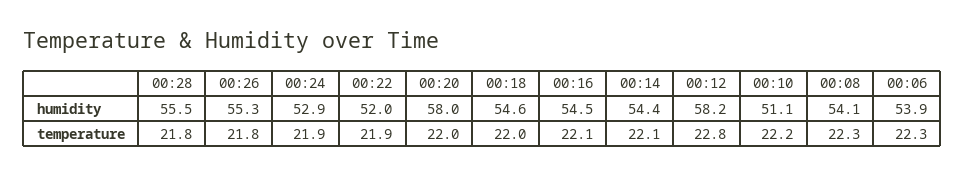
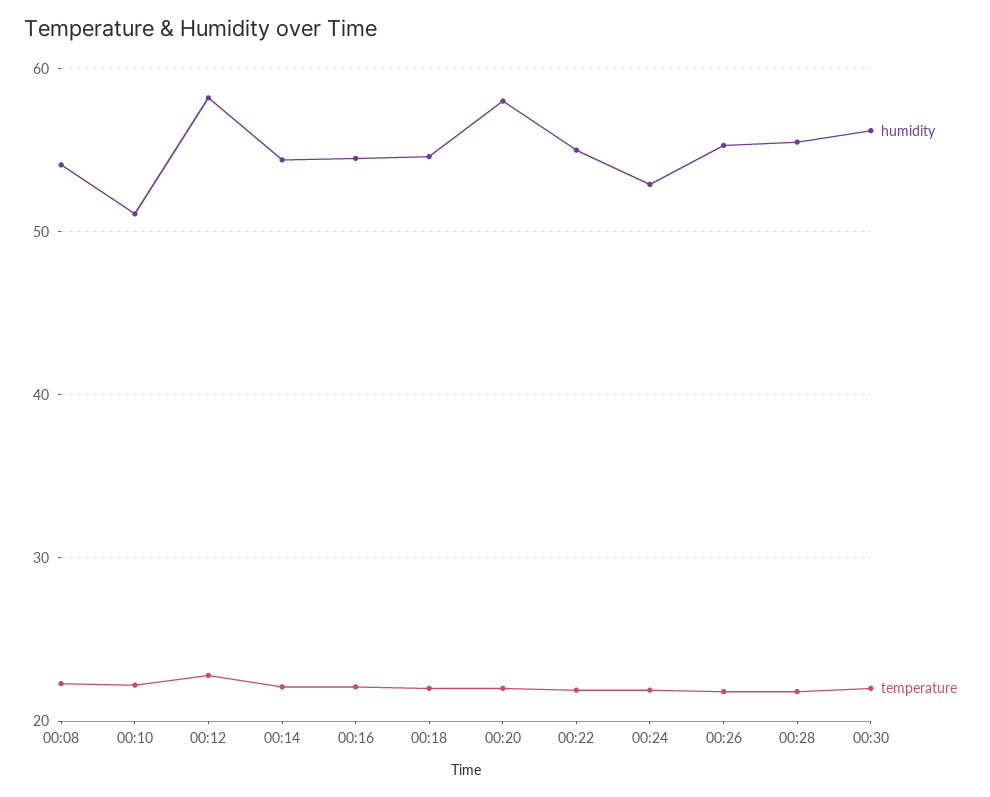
humidity, 00:22: 52 -> 55
humidity, 00:06: 53.9 -> none
temperature, 00:06: 22.3 -> none
humidity, 00:30: none -> 56
temperature, 00:30: none -> 22

